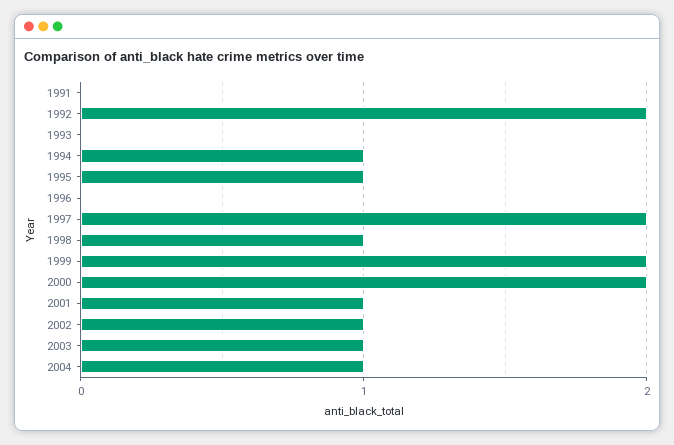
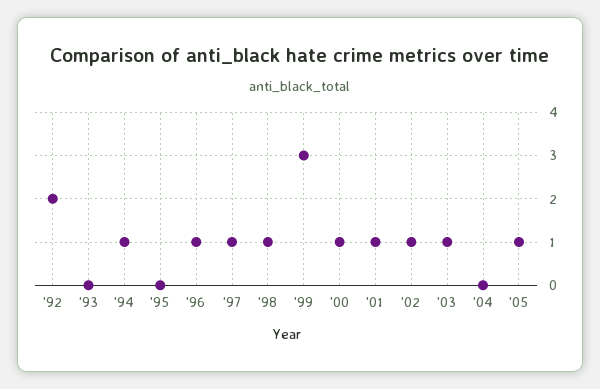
1991: 0 -> none
1995: 1 -> 0
1996: 0 -> 1
1997: 2 -> 1
1999: 2 -> 3
2000: 2 -> 1
2004: 1 -> 0
'05: none -> 1

